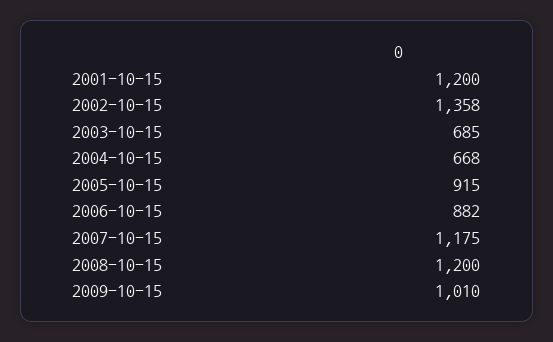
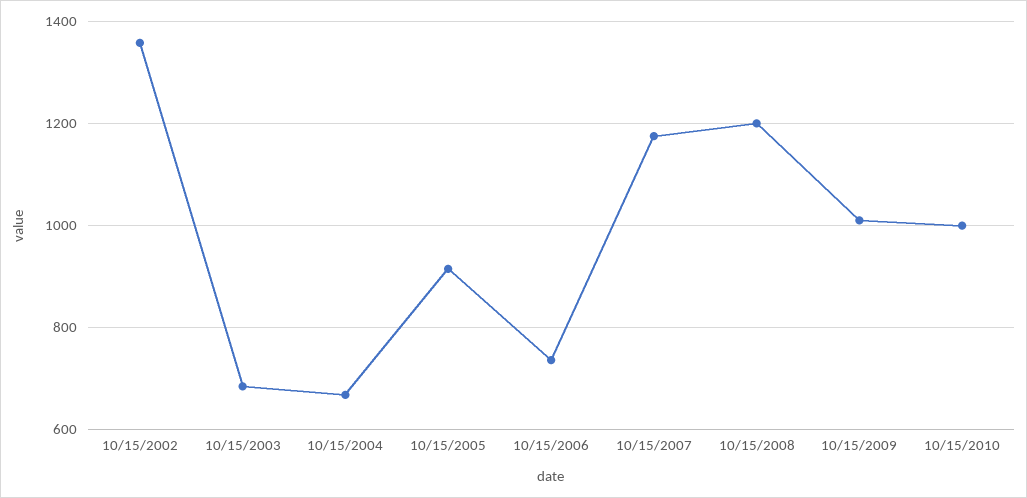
2001-10-15: 1200 -> none
2006-10-15: 882 -> 740
10/15/2010: none -> 1000

